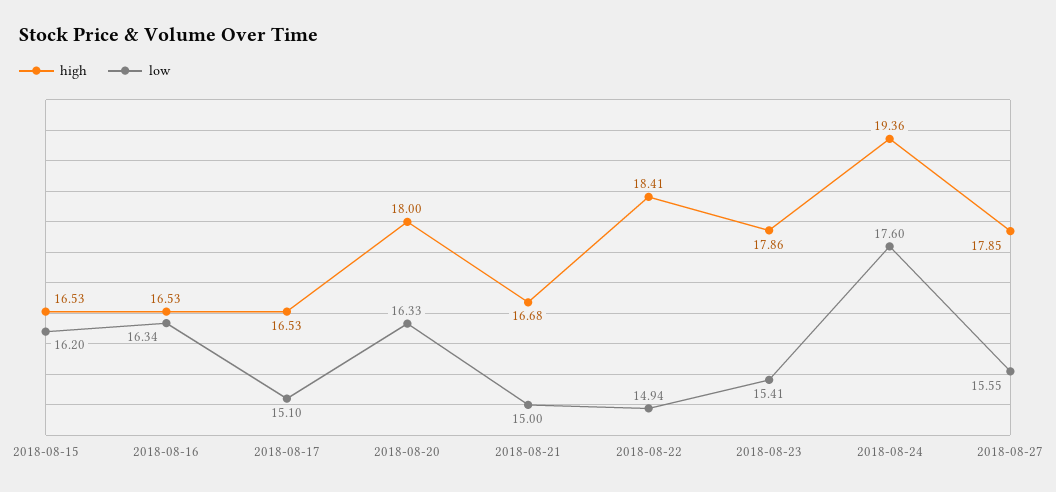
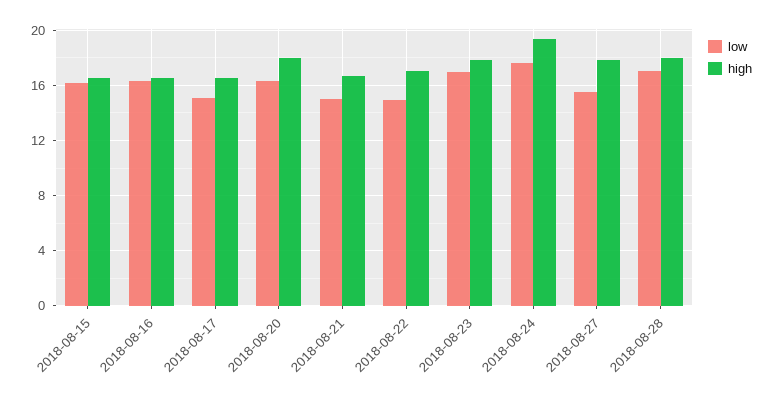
high, 2018-08-22: 18.41 -> 17
low, 2018-08-23: 15.41 -> 17
low, 2018-08-28: none -> 17
high, 2018-08-28: none -> 18

